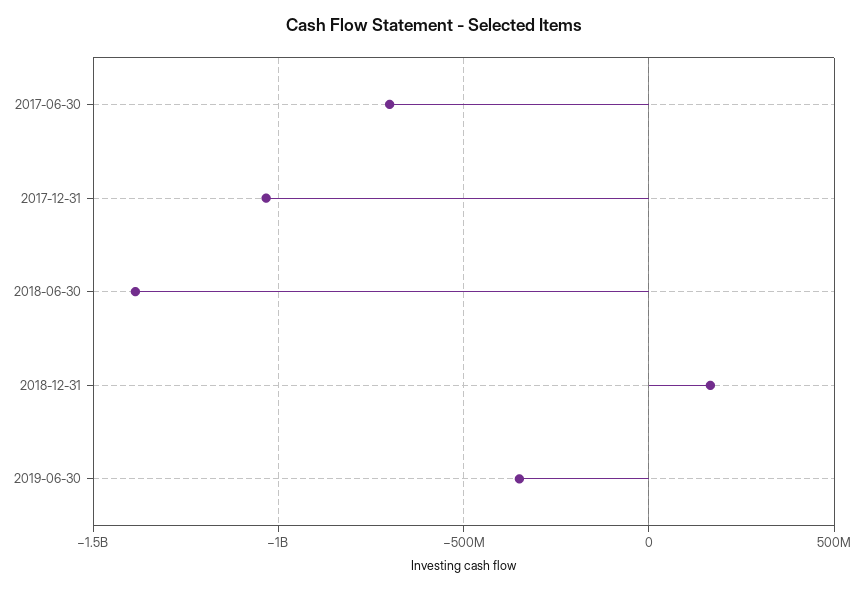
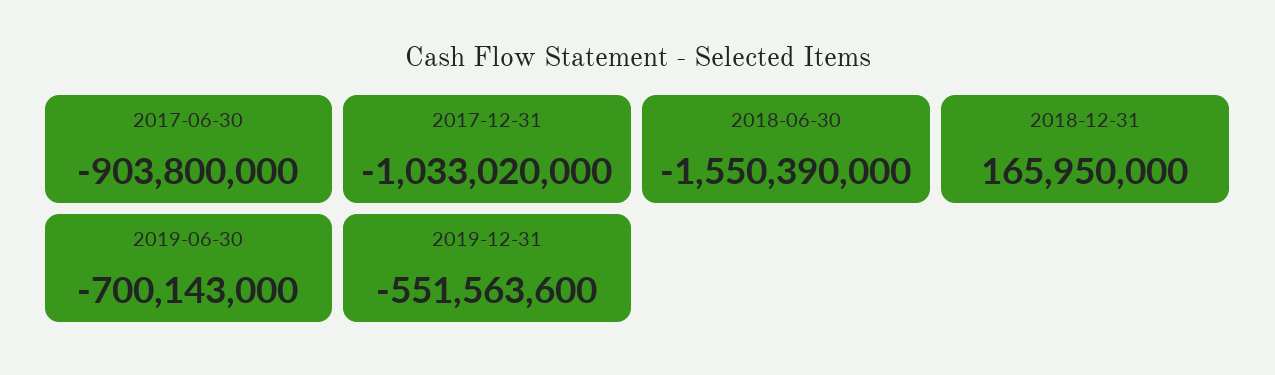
2017-06-30: -700000000 -> -903800000
2018-06-30: -1400000000 -> -1550390000
2019-06-30: -350000000 -> -700143000
2019-12-31: none -> -551563600

